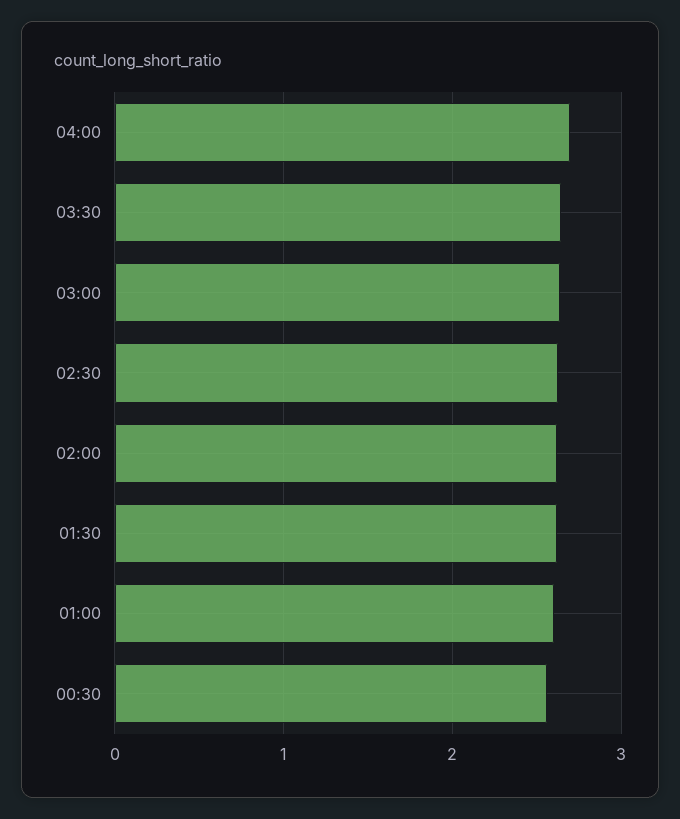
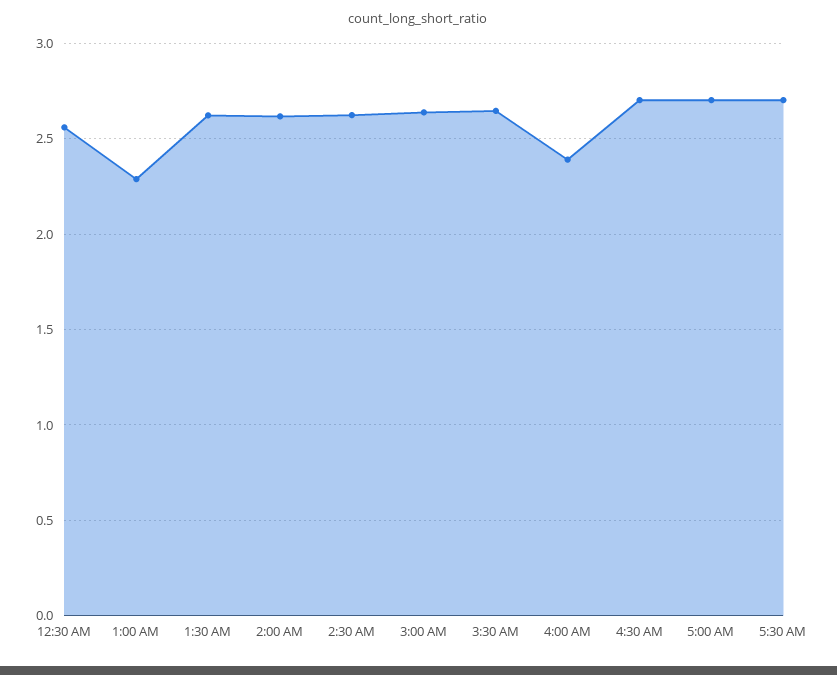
04:00: 2.7 -> 2.4
01:00: 2.6 -> 2.3
4:30 AM: none -> 2.7
5:00 AM: none -> 2.7
5:30 AM: none -> 2.7

